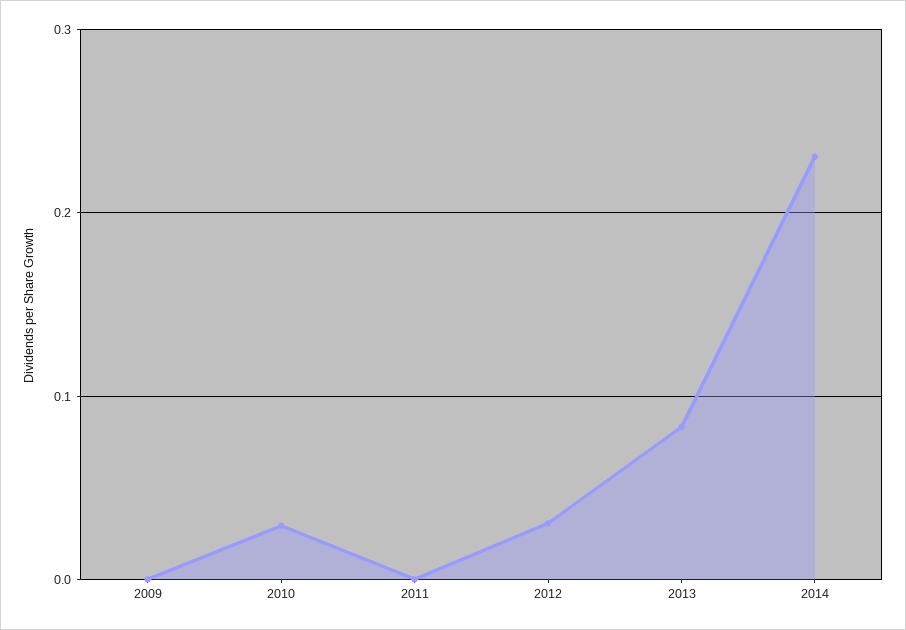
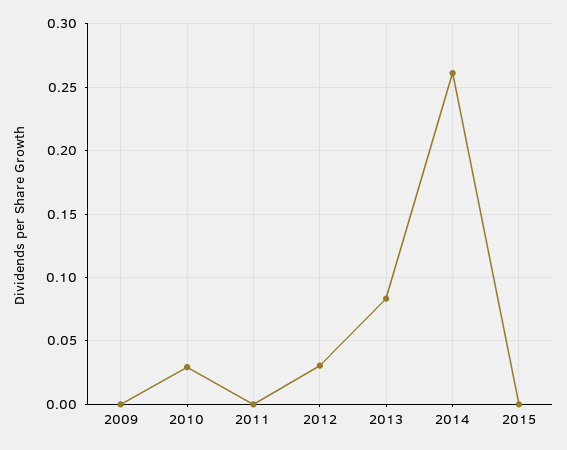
2014: 0.23 -> 0.26
2015: none -> 0

